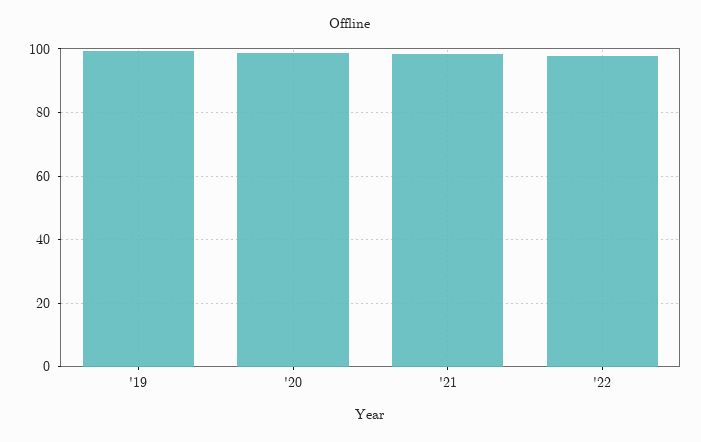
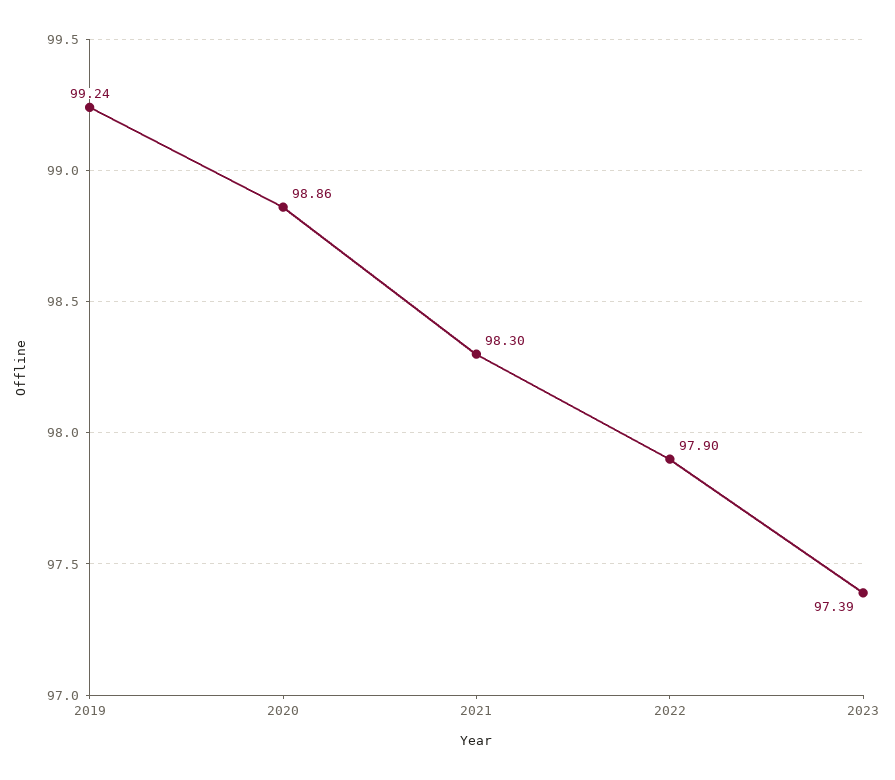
2023: none -> 97.39

